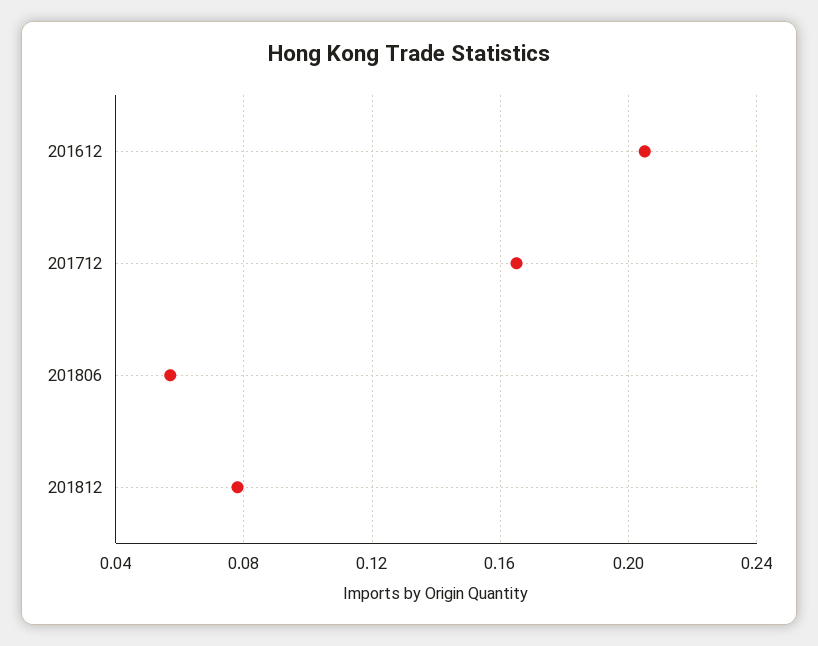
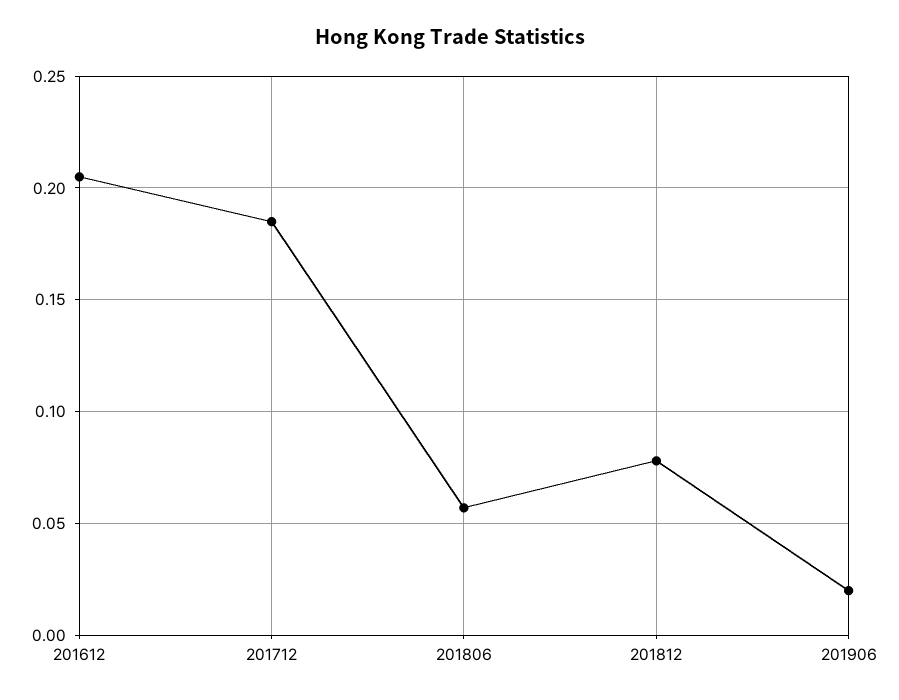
201712: 0.165 -> 0.185
201906: none -> 0.02

